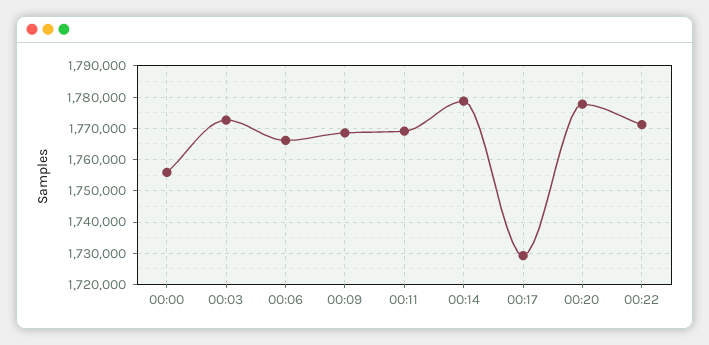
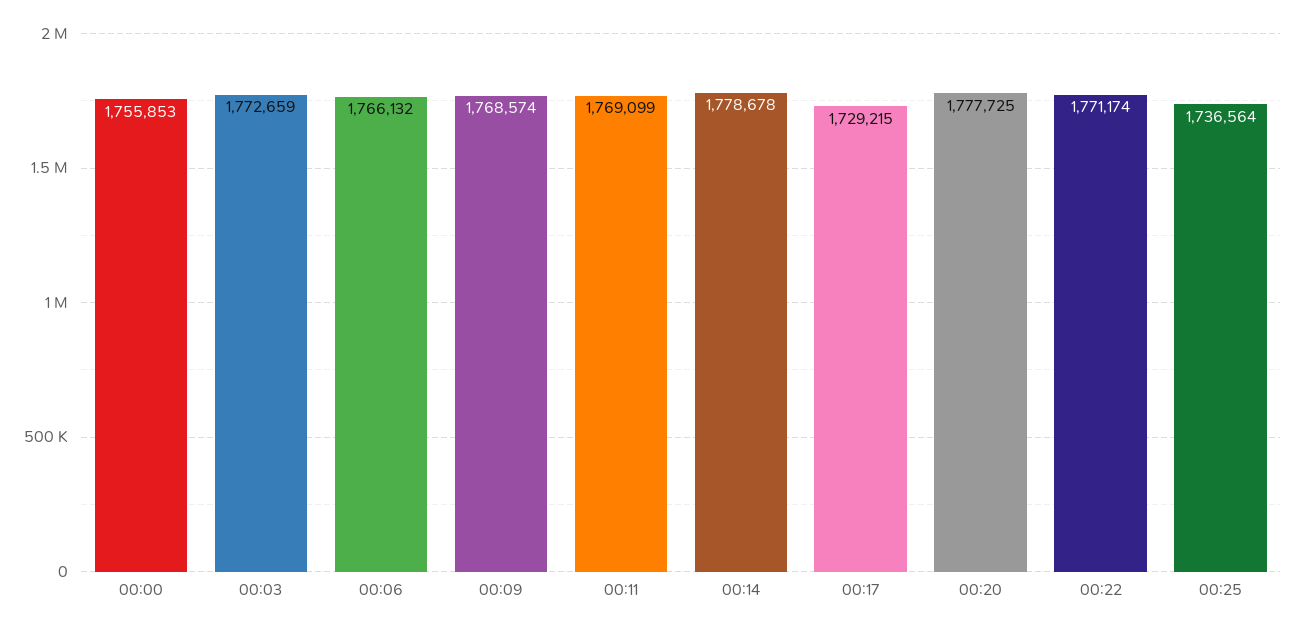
00:25: none -> 1736564

